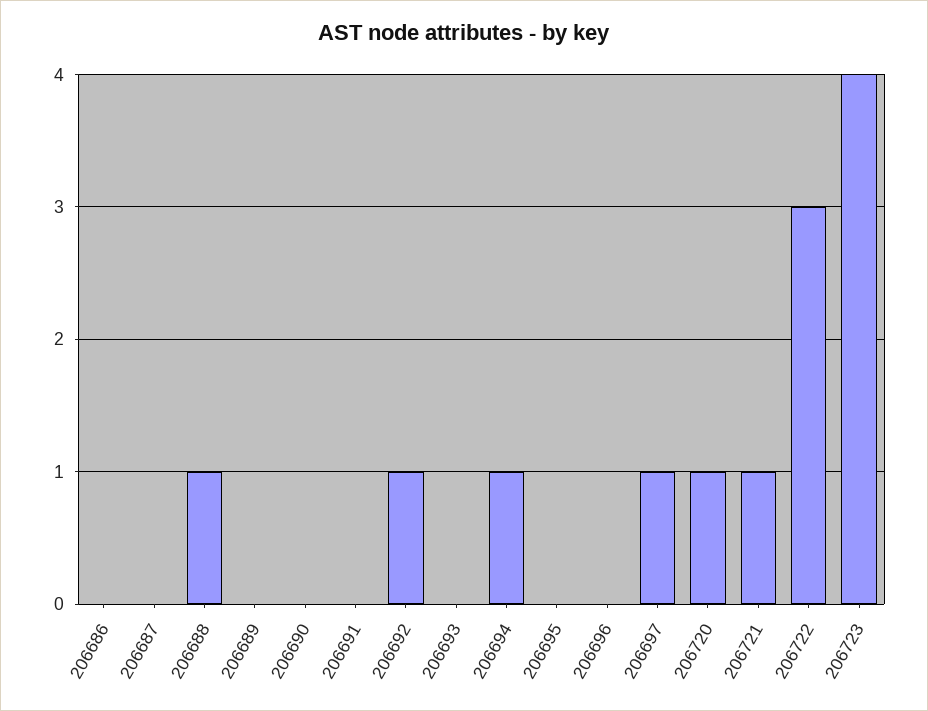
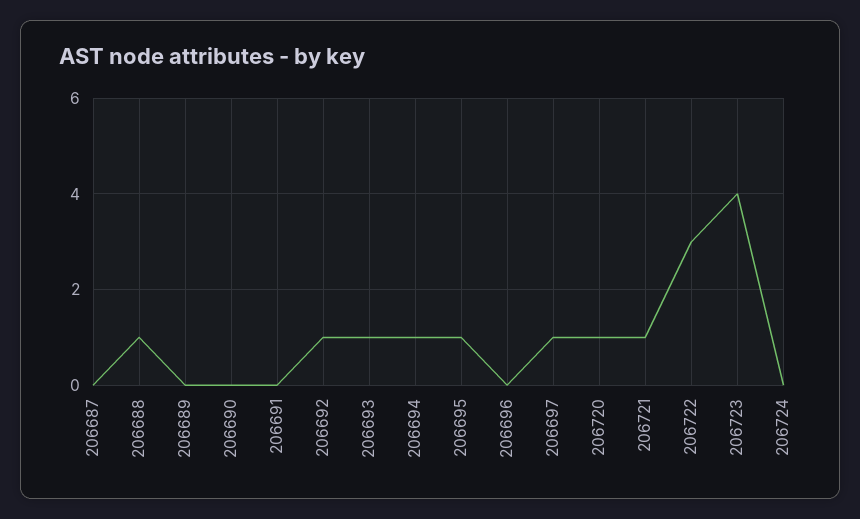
206686: 0 -> none
206693: 0 -> 1
206695: 0 -> 1
206724: none -> 0

